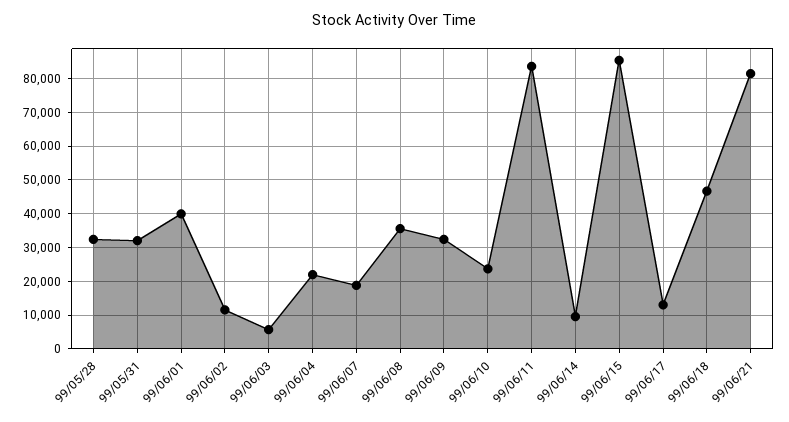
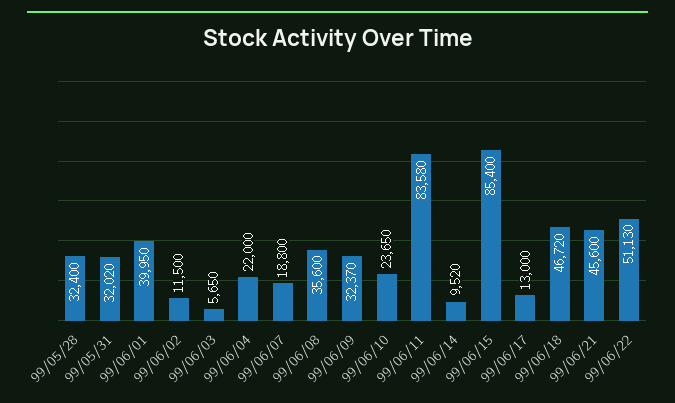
99/06/21: 82000 -> 45600
99/06/22: none -> 51130

